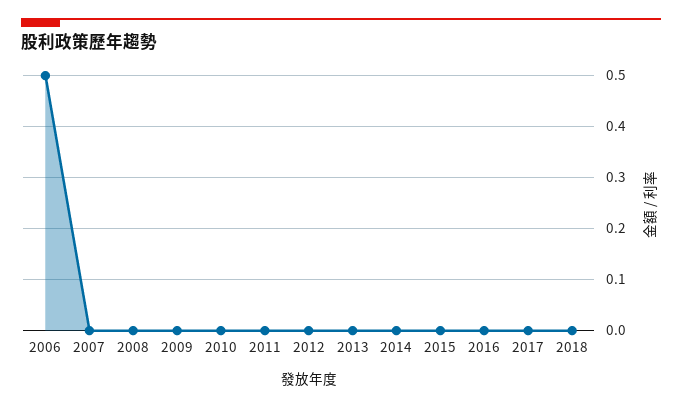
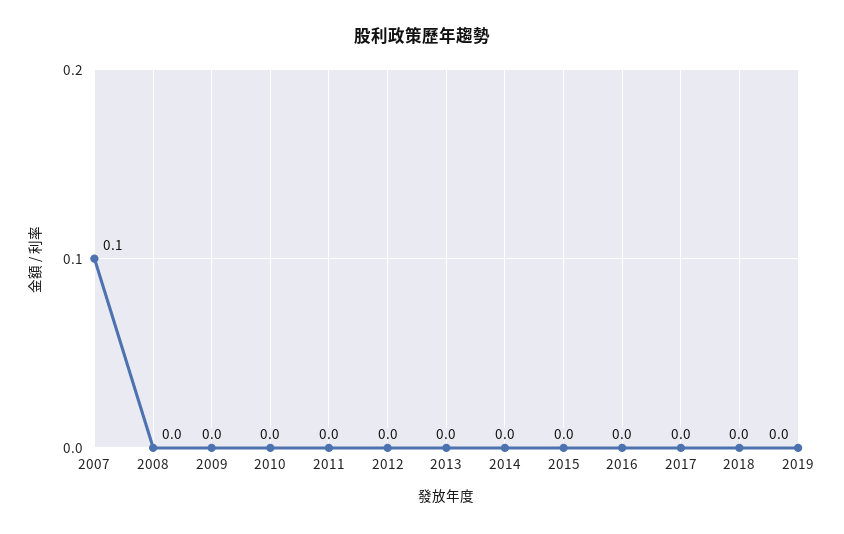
2006: 0.5 -> none
2007: 0 -> 0.1
2019: none -> 0

